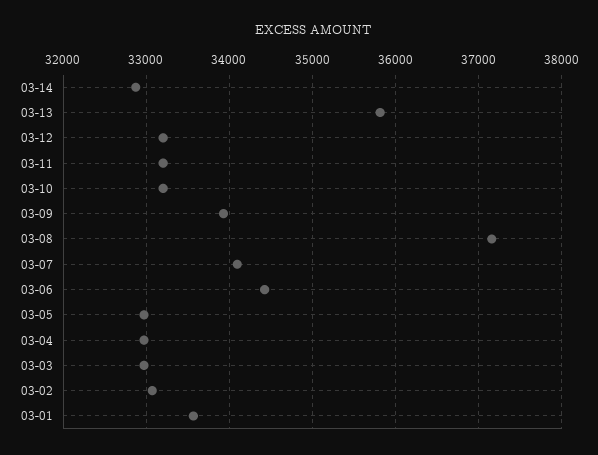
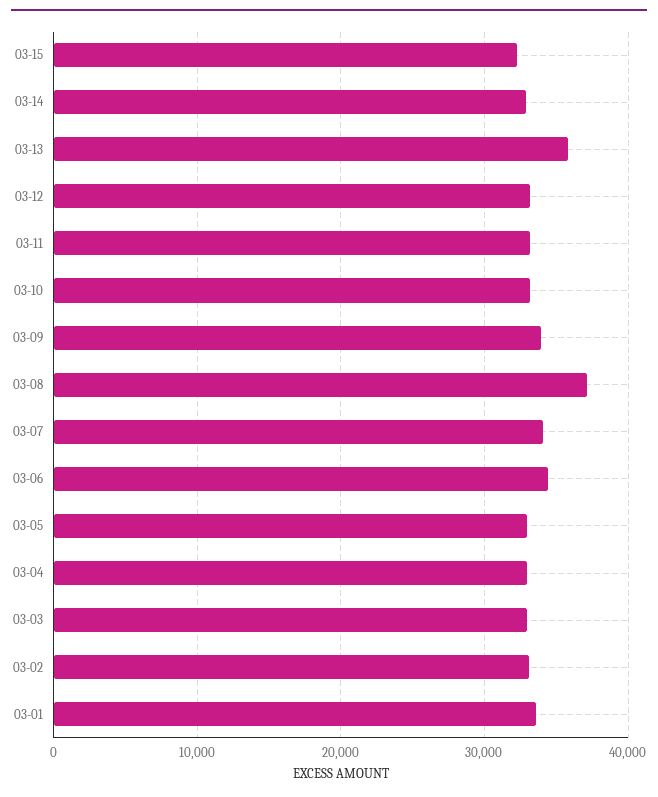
03-15: none -> 32000

